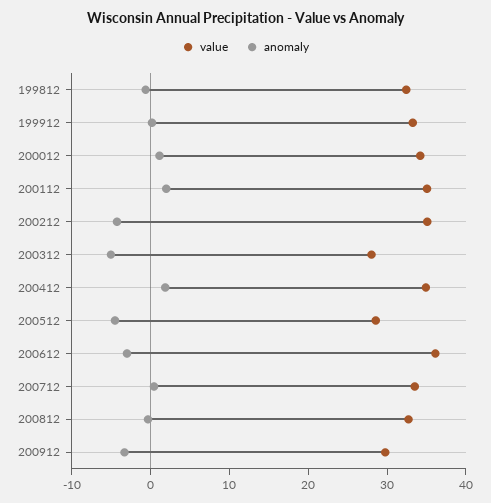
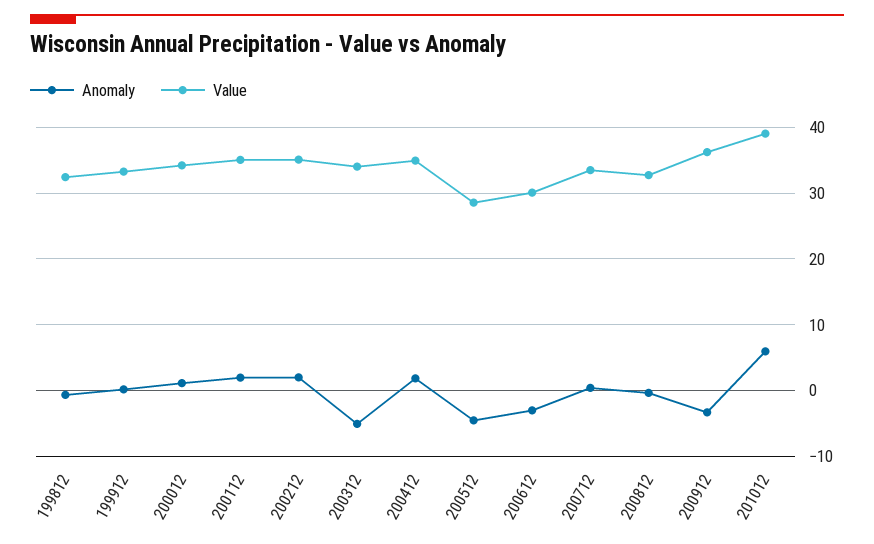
anomaly, 200212: -4 -> 2
value, 200312: 28 -> 34
value, 200612: 36 -> 30
value, 200912: 30 -> 36
anomaly, 201012: none -> 6
value, 201012: none -> 39

